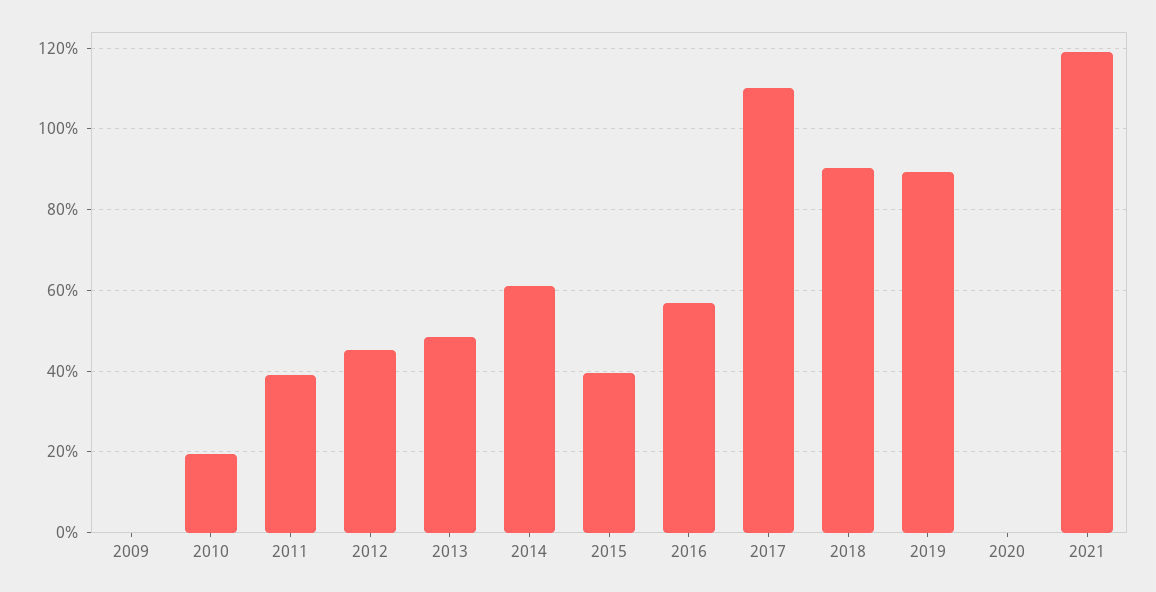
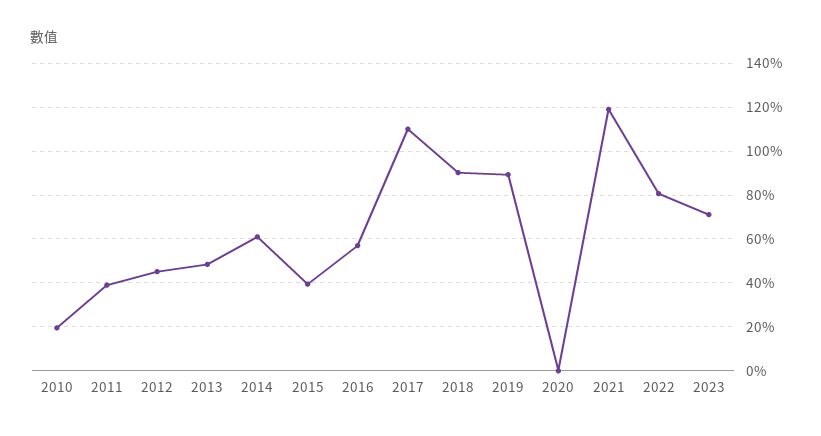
2009: 0 -> none
2022: none -> 80
2023: none -> 70

